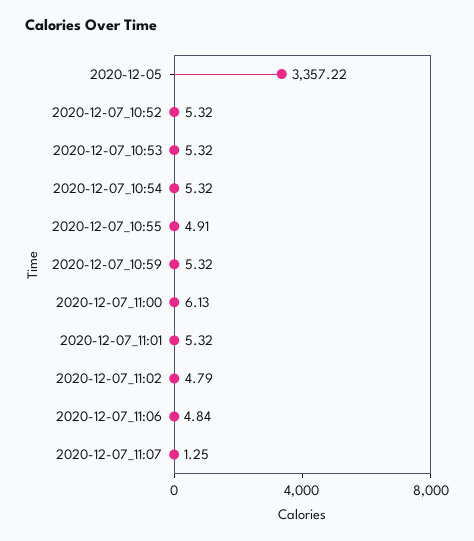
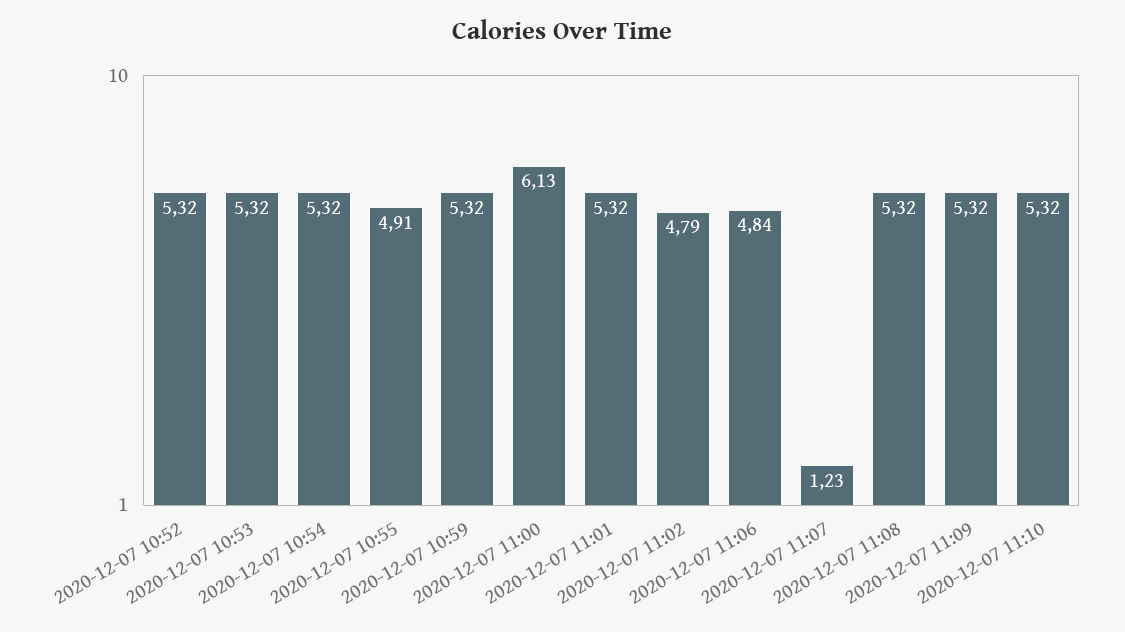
2020-12-05: 3357.22 -> none
2020-12-07_11:07: 1.25 -> 1.23
2020-12-07 11:08: none -> 5.32
2020-12-07 11:09: none -> 5.32
2020-12-07 11:10: none -> 5.32

